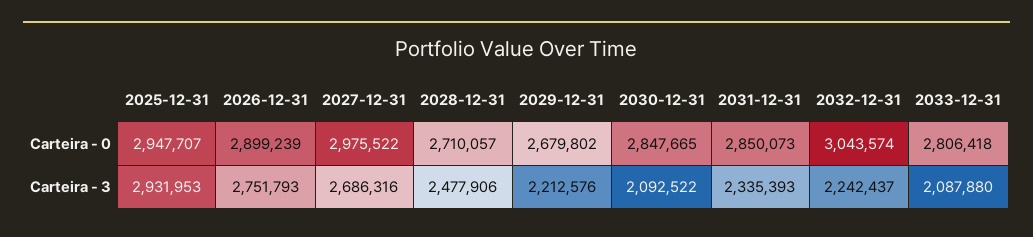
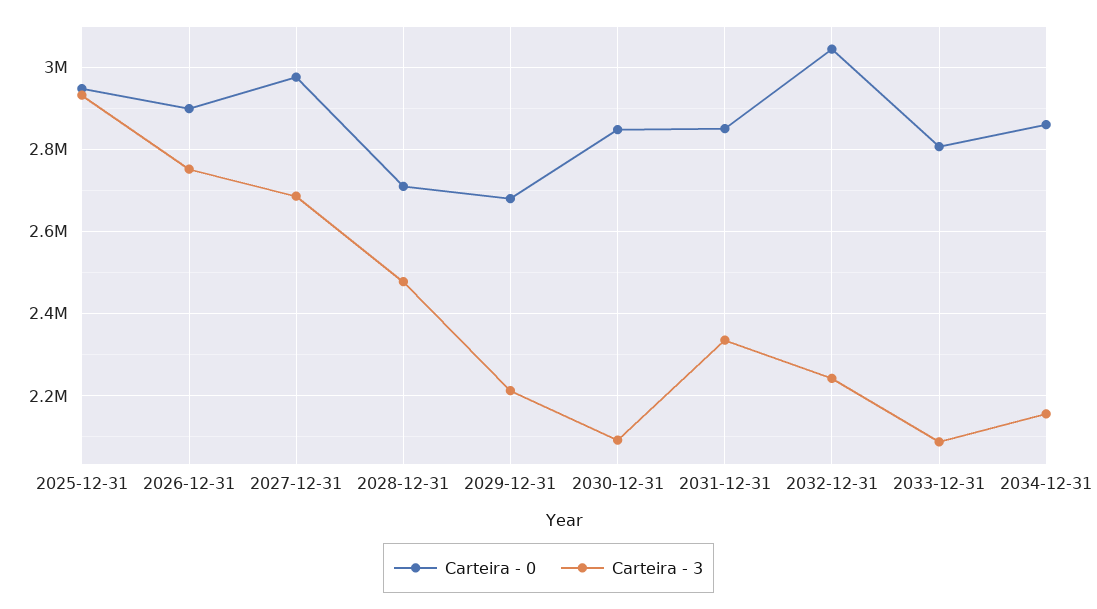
Carteira - 0, 2034-12-31: none -> 2860000
Carteira - 3, 2034-12-31: none -> 2160000

